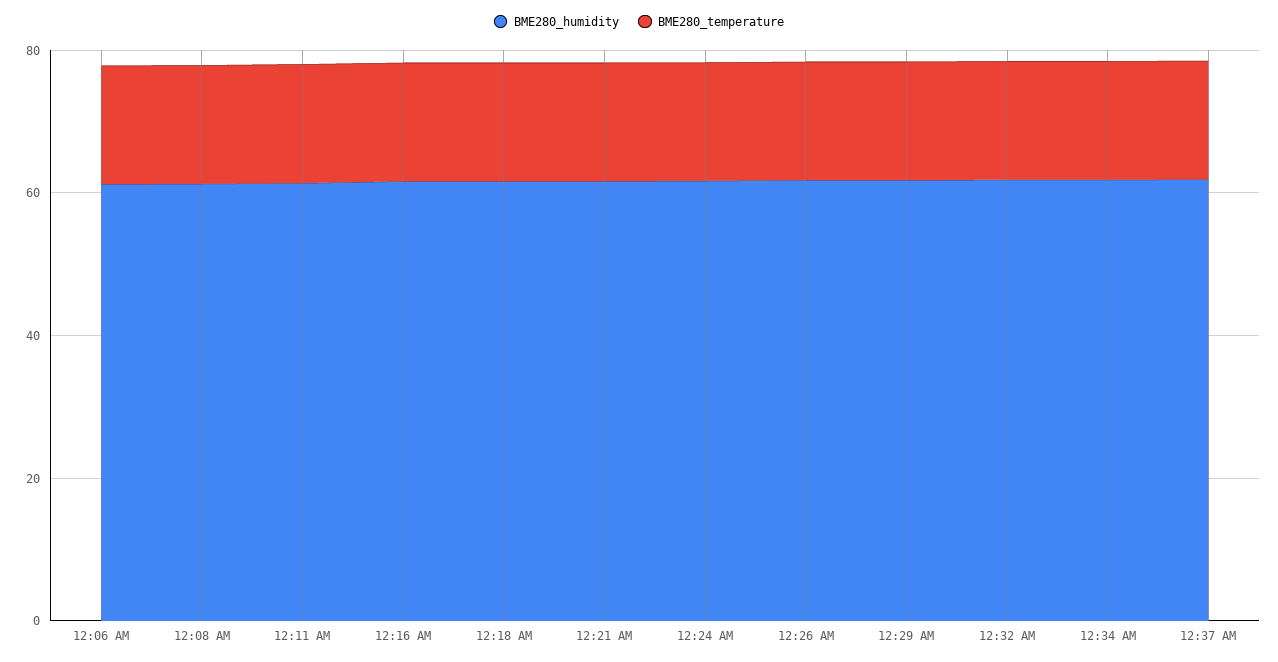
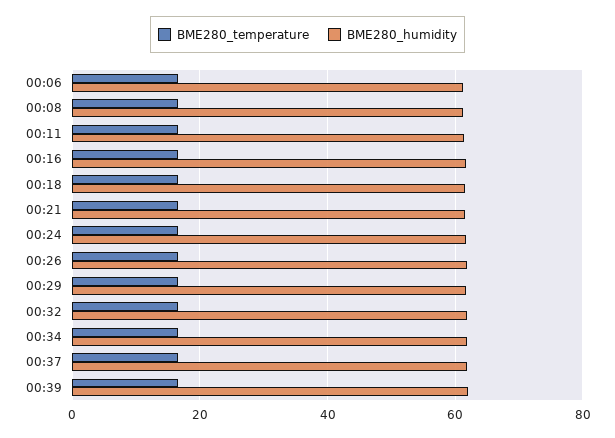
BME280_temperature, 00:39: none -> 16
BME280_humidity, 00:39: none -> 62

